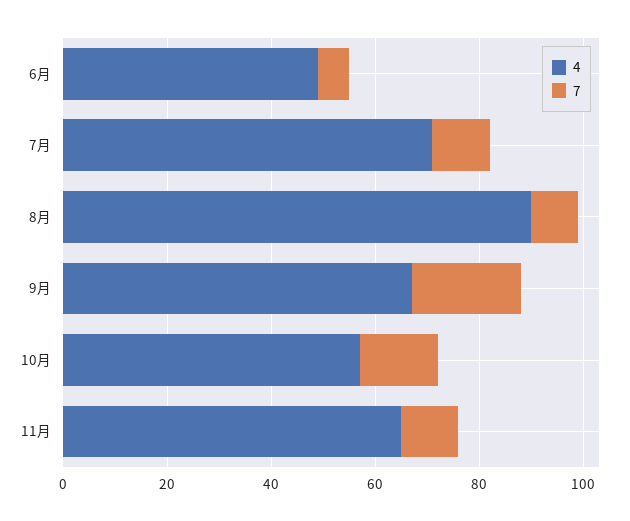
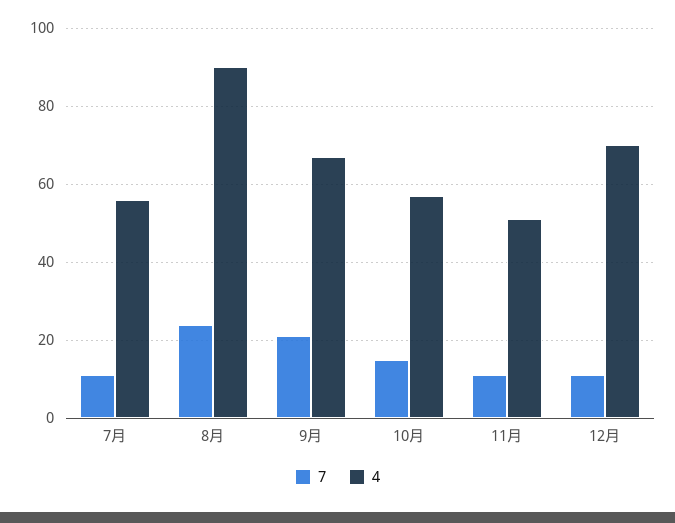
4, 6月: 50 -> none
7, 6月: 5 -> none
4, 7月: 70 -> 55
7, 8月: 10 -> 25
4, 11月: 65 -> 50
7, 12月: none -> 10
4, 12月: none -> 70

